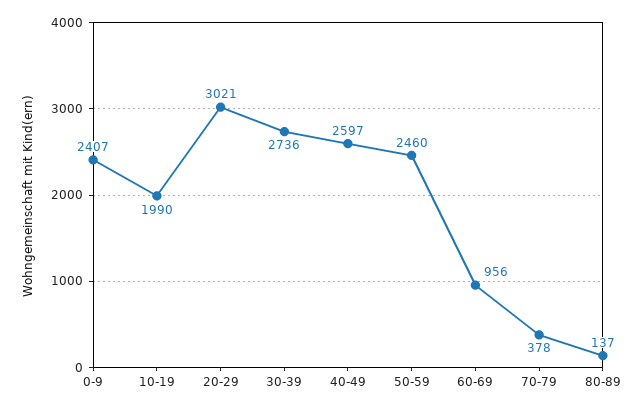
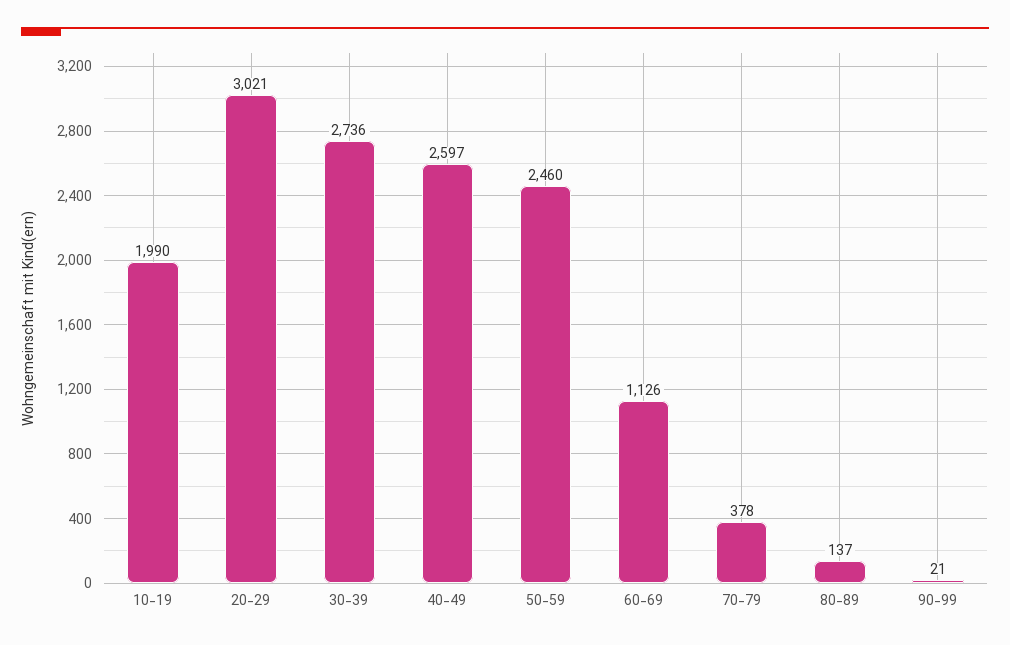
0-9: 2407 -> none
60-69: 956 -> 1126
90-99: none -> 21

